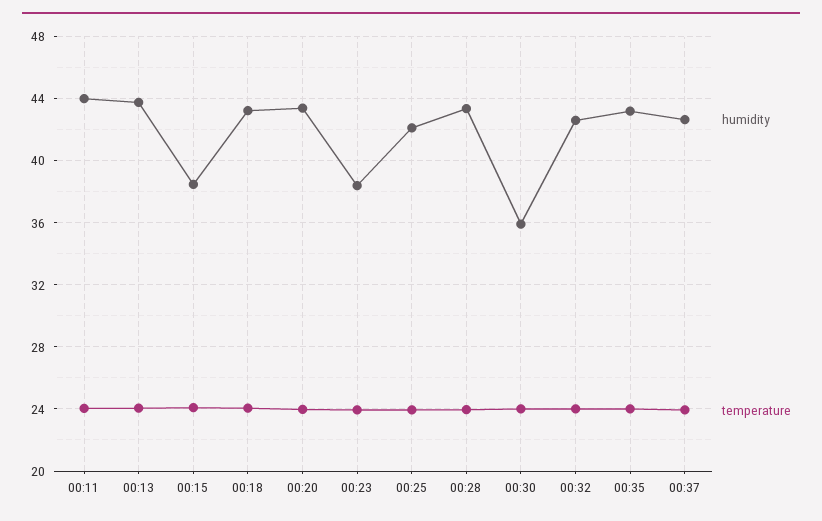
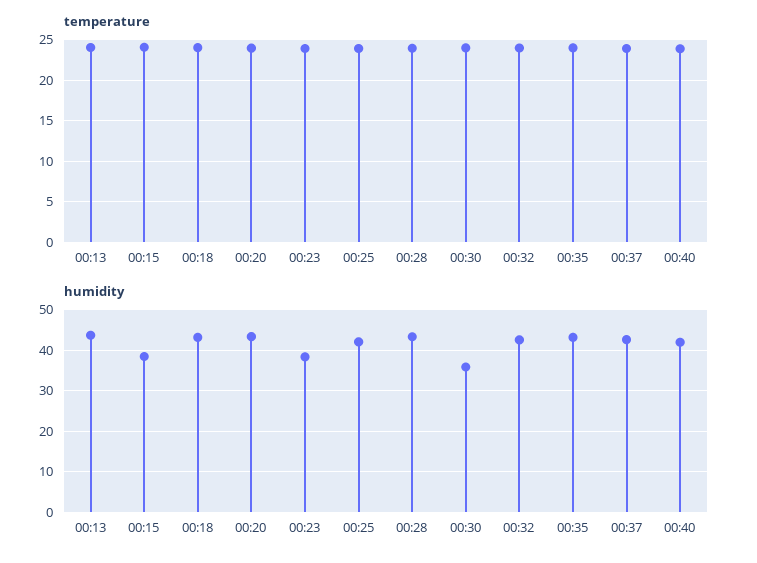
humidity, 00:11: 44 -> none
temperature, 00:11: 24 -> none
temperature, 00:40: none -> 24
humidity, 00:40: none -> 42

